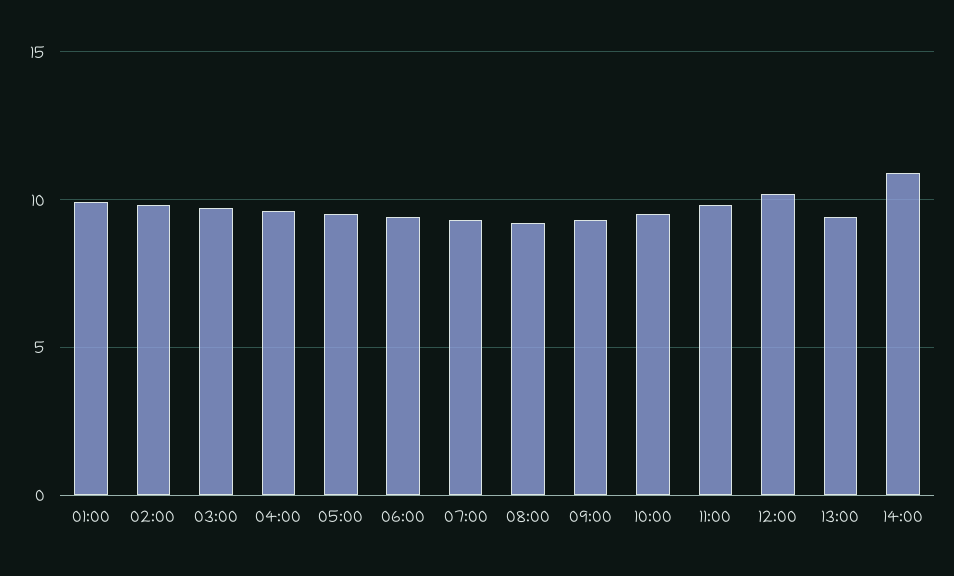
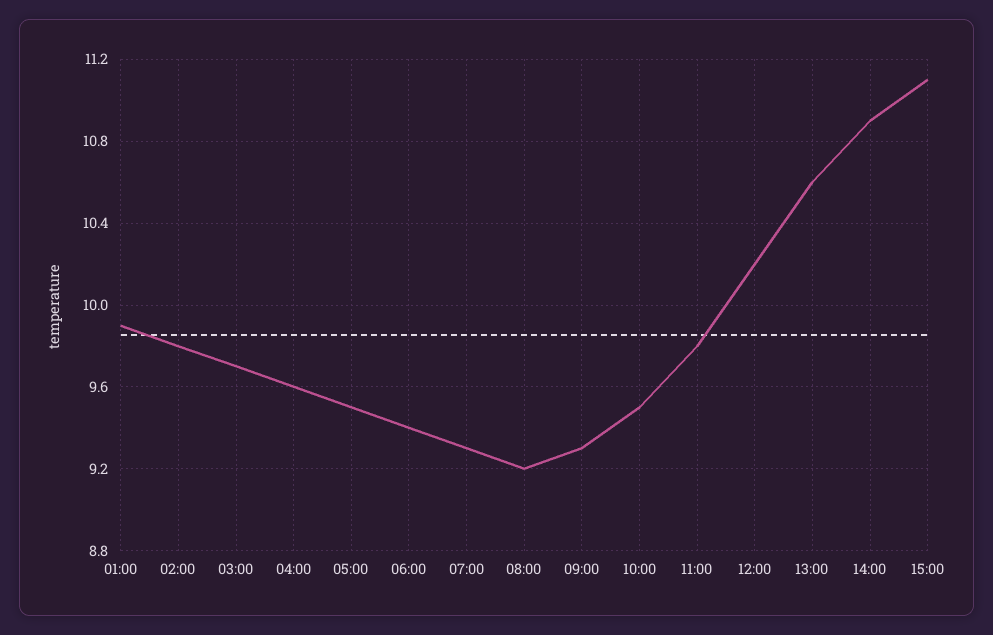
13:00: 9.5 -> 10.6
15:00: none -> 11.1

